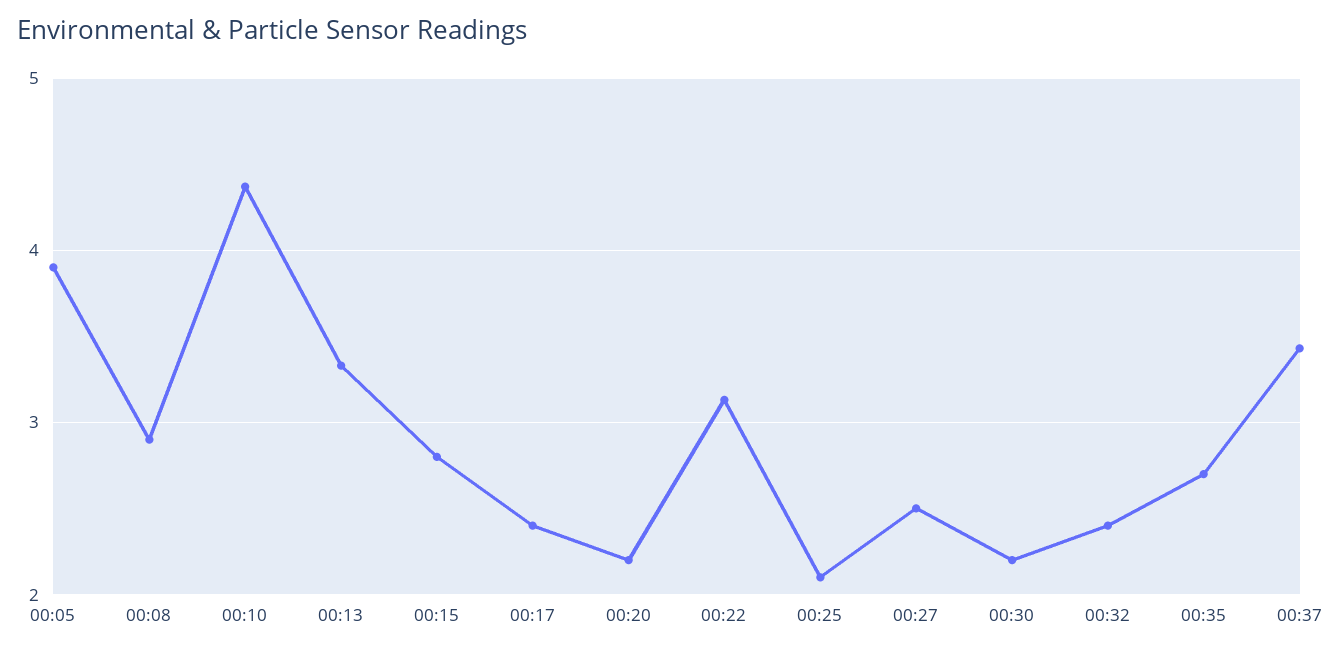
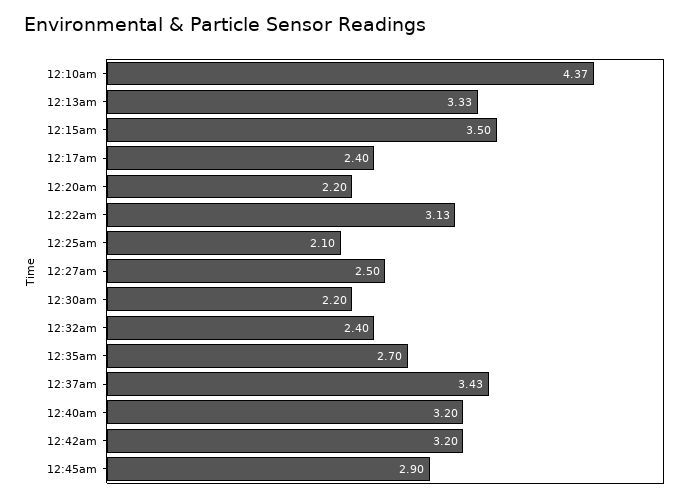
00:05: 3.9 -> none
00:08: 2.9 -> none
00:15: 2.8 -> 3.5
12:40am: none -> 3.2
12:42am: none -> 3.2
12:45am: none -> 2.9

